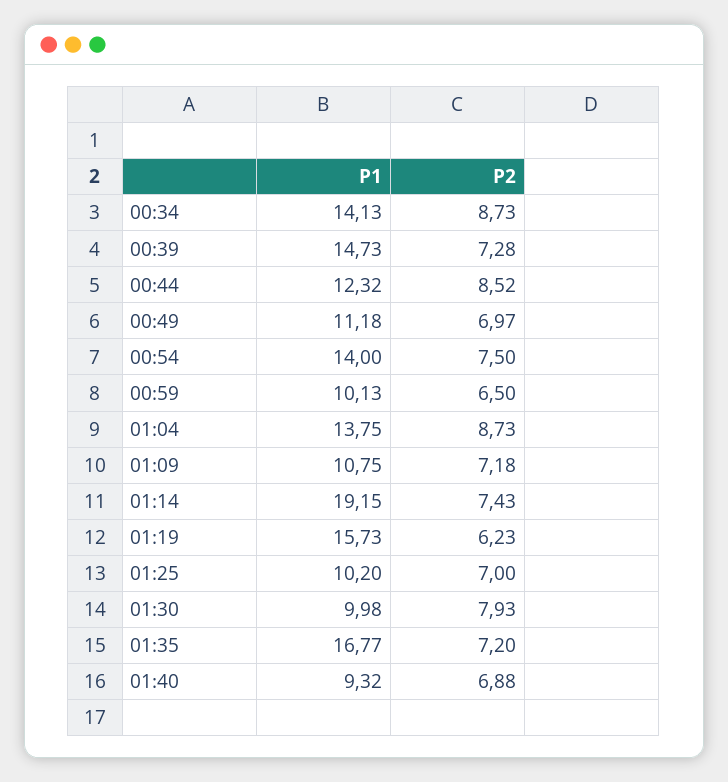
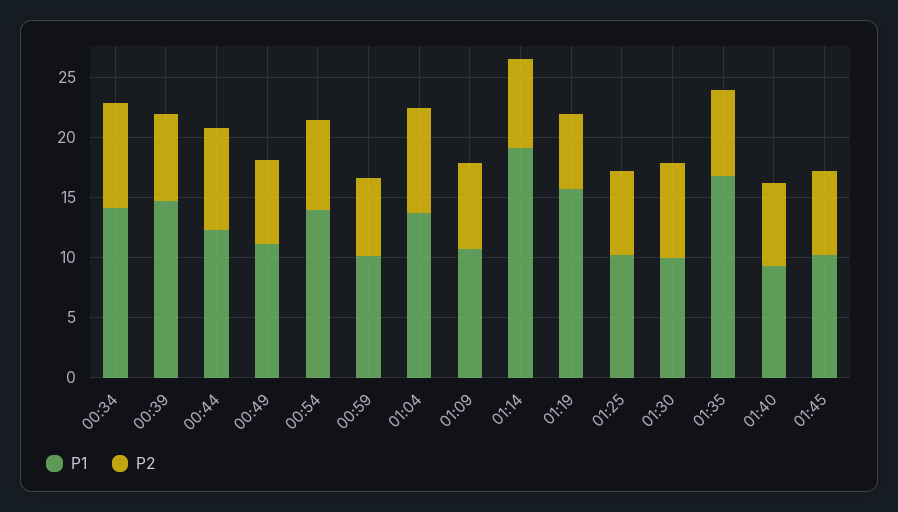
P1, 01:45: none -> 10
P2, 01:45: none -> 7

